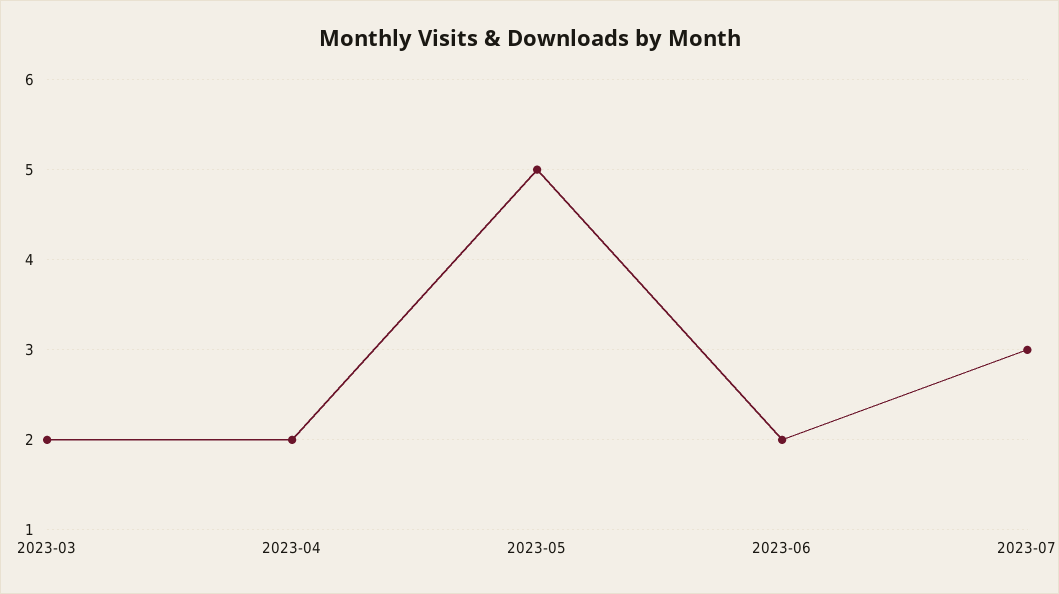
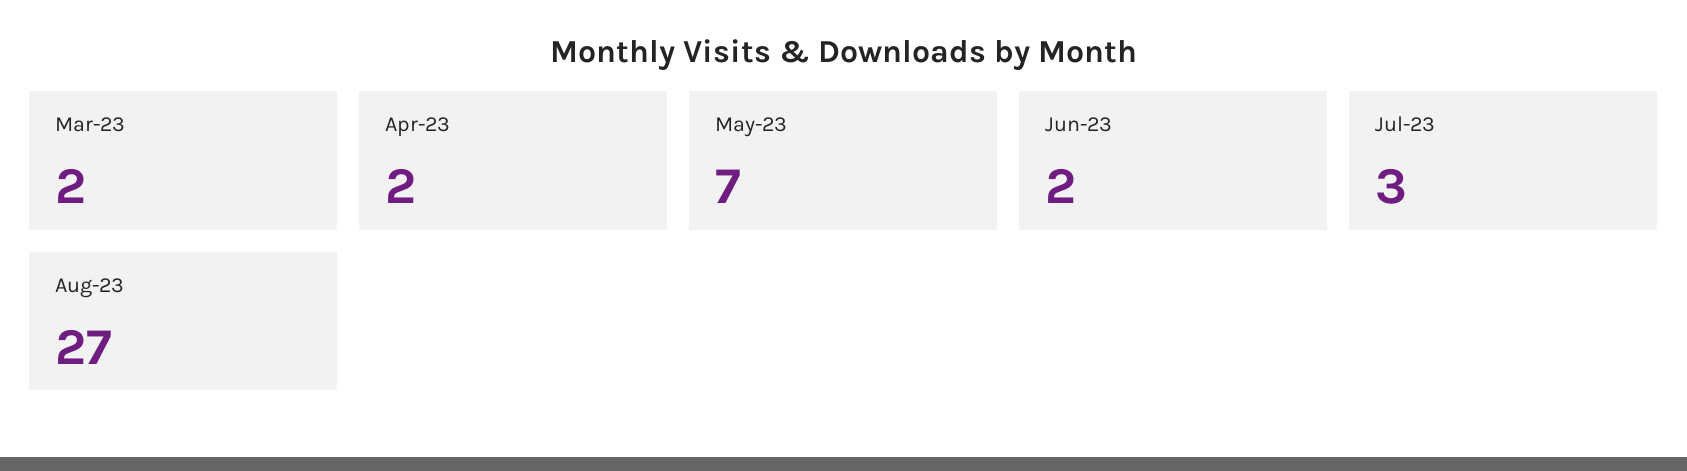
2023-05: 5 -> 7
Aug-23: none -> 27

